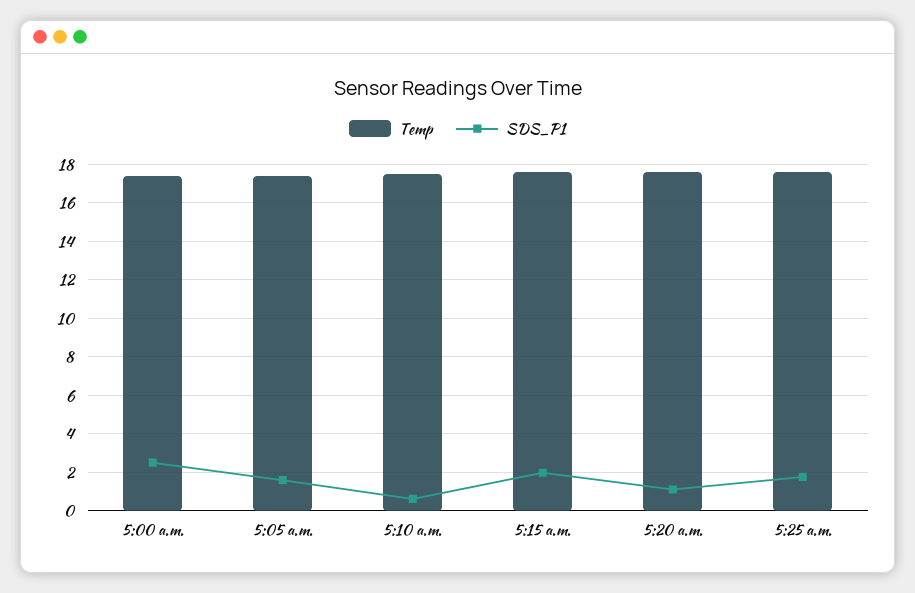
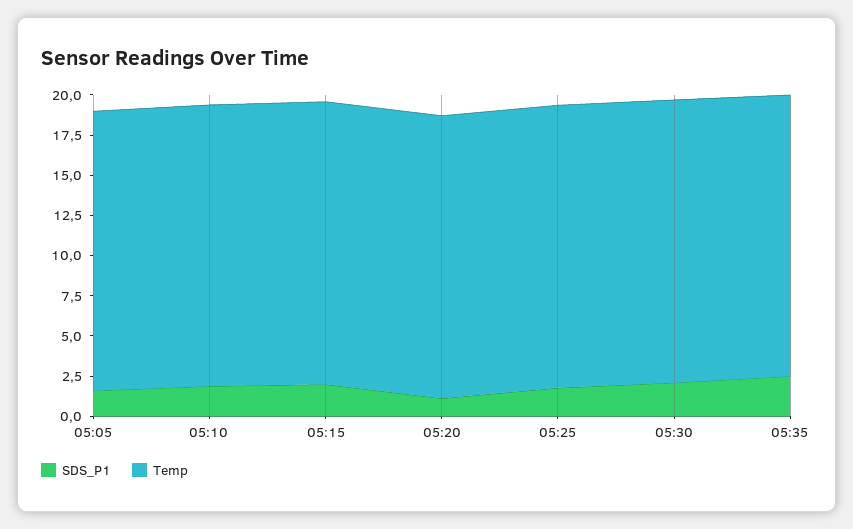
Temp, 5:00 a.m.: 17.5 -> none
SDS_P1, 5:00 a.m.: 2.5 -> none
SDS_P1, 5:10 a.m.: 0.5 -> 2
SDS_P1, 05:30: none -> 2
Temp, 05:30: none -> 17.5
SDS_P1, 05:35: none -> 2.5
Temp, 05:35: none -> 17.5

